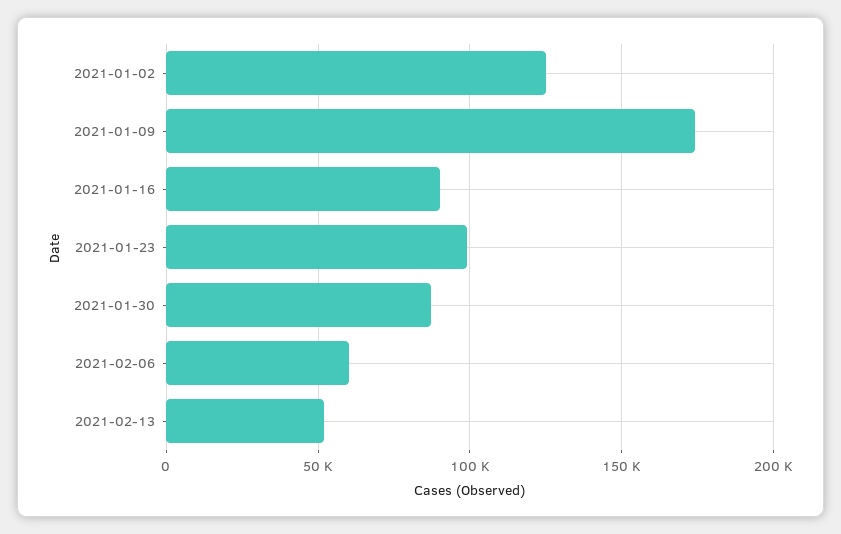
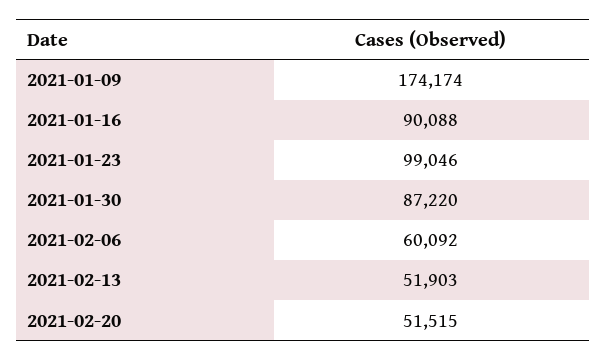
2021-01-02: 125000 -> none
2021-02-20: none -> 51515

